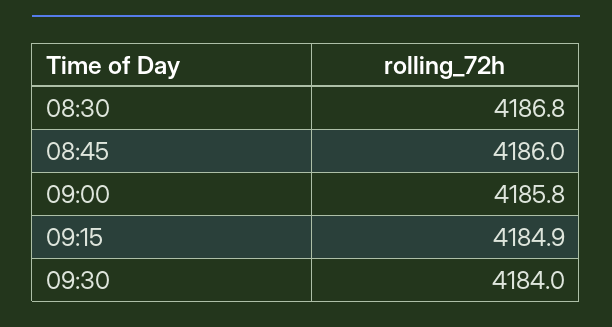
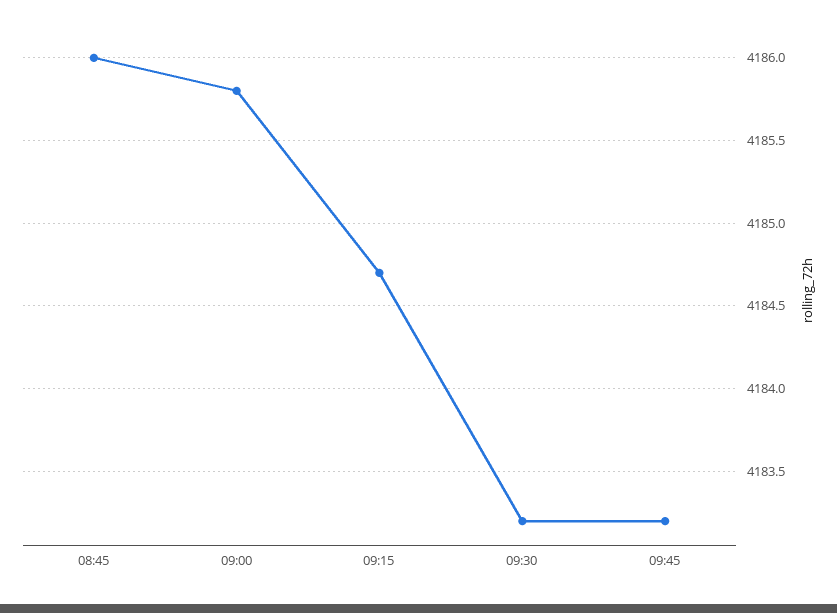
08:30: 4186.8 -> none
09:15: 4184.9 -> 4184.7
09:30: 4184 -> 4183.2
09:45: none -> 4183.2

